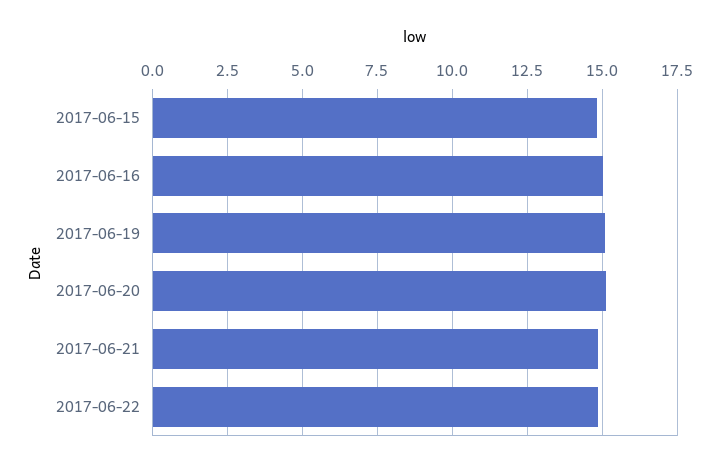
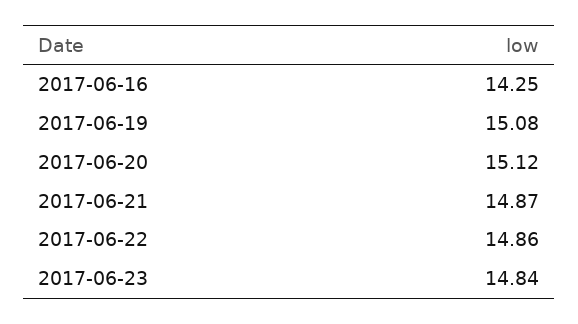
2017-06-15: 14.75 -> none
2017-06-16: 15 -> 14.25
2017-06-23: none -> 14.84

